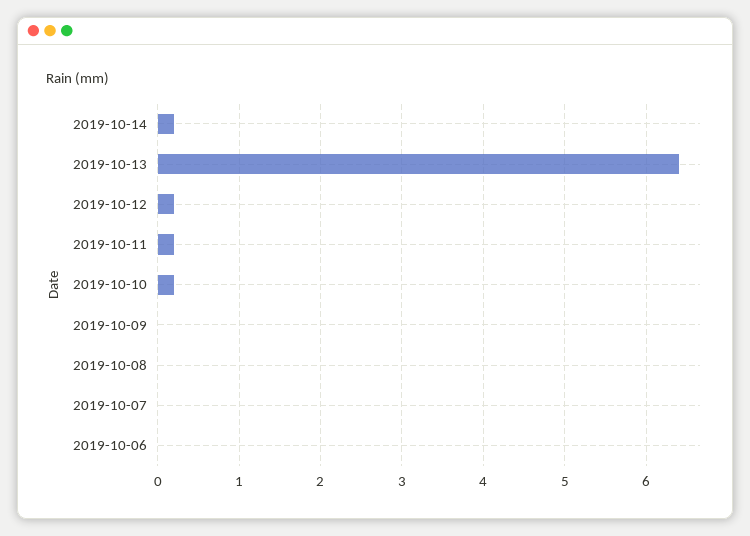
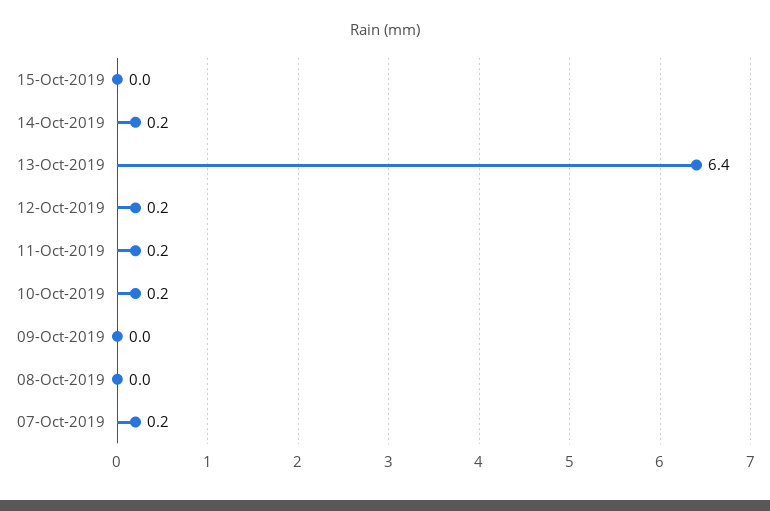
2019-10-07: 0 -> 0.2
2019-10-06: 0 -> none
15-Oct-2019: none -> 0

